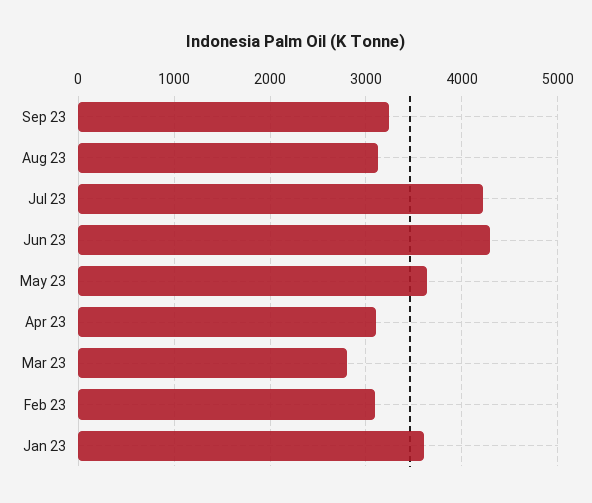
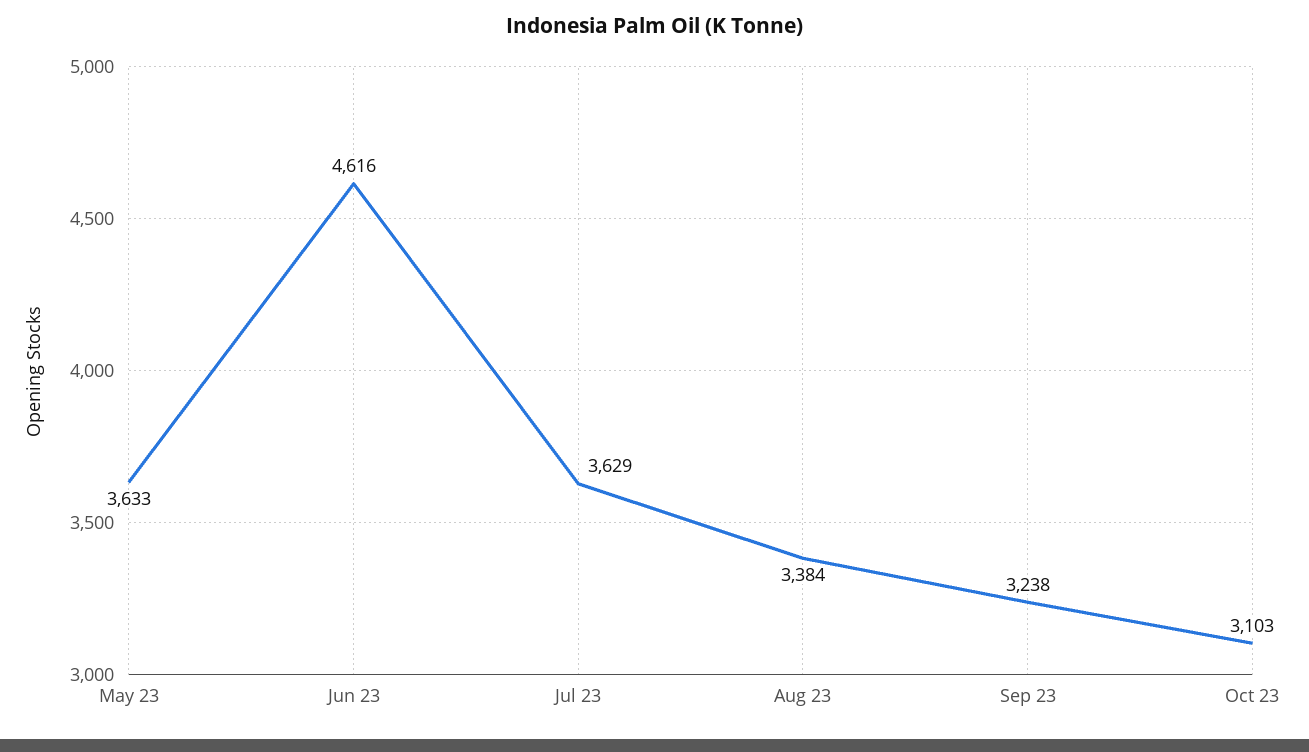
Aug 23: 3100 -> 3384
Jul 23: 4200 -> 3629
Jun 23: 4300 -> 4616
Apr 23: 3100 -> none
Mar 23: 2800 -> none
Feb 23: 3100 -> none
Jan 23: 3600 -> none
Oct 23: none -> 3103

